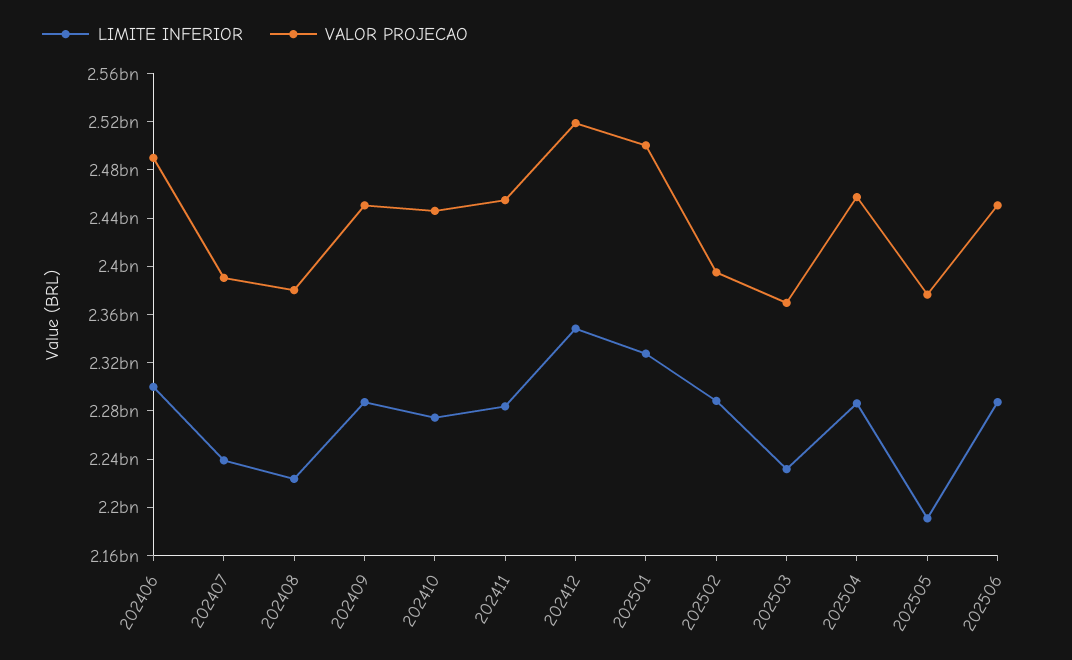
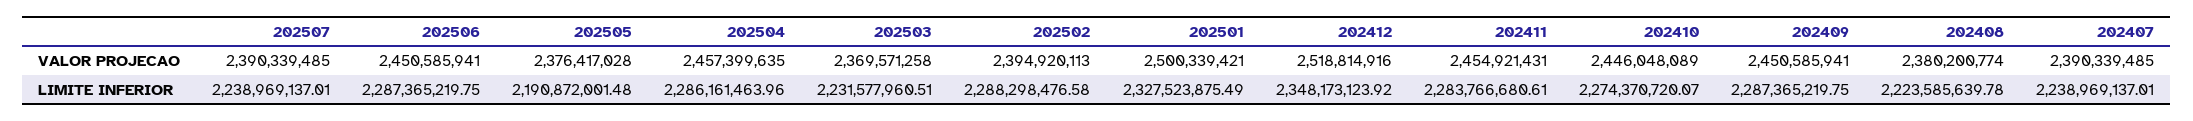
LIMITE INFERIOR, 202406: 2300000000 -> none
VALOR PROJECAO, 202406: 2490000000 -> none
VALOR PROJECAO, 202507: none -> 2390339485
LIMITE INFERIOR, 202507: none -> 2238969137.01

